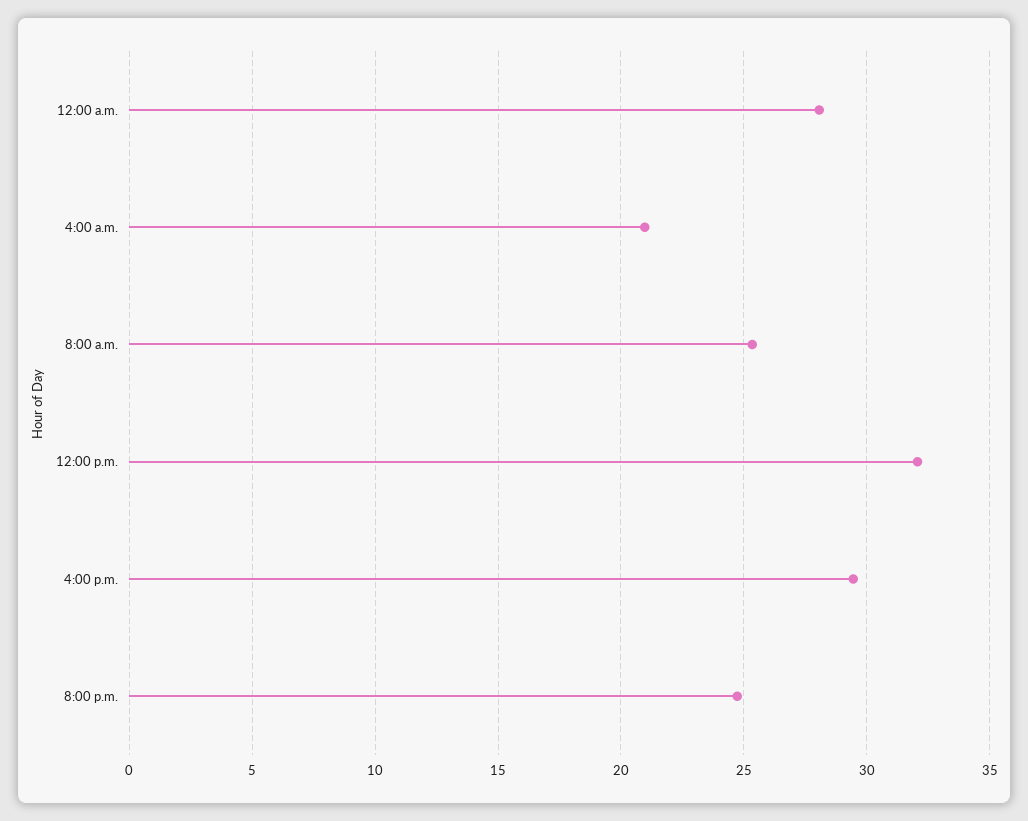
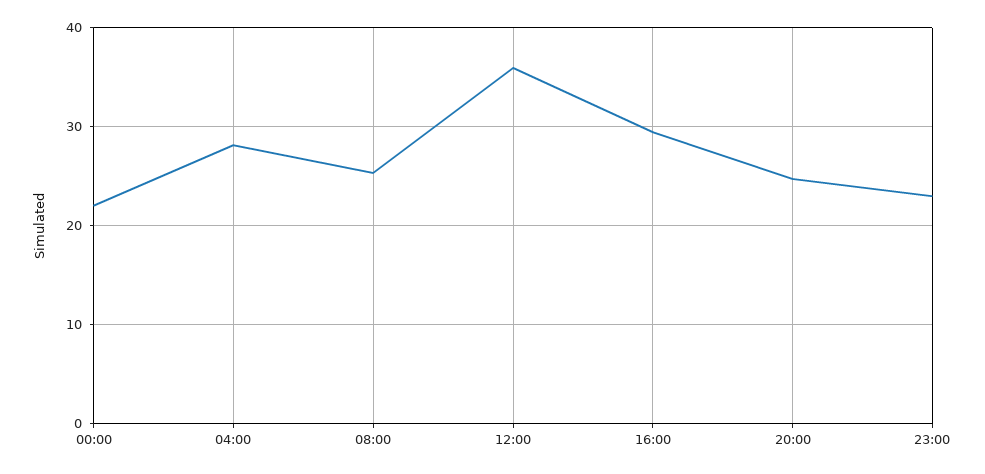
12:00 a.m.: 28 -> 22
4:00 a.m.: 21 -> 28
12:00 p.m.: 32 -> 36
23:00: none -> 23

